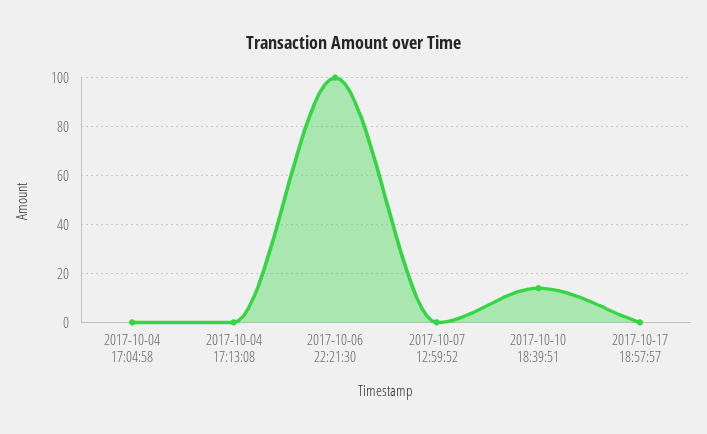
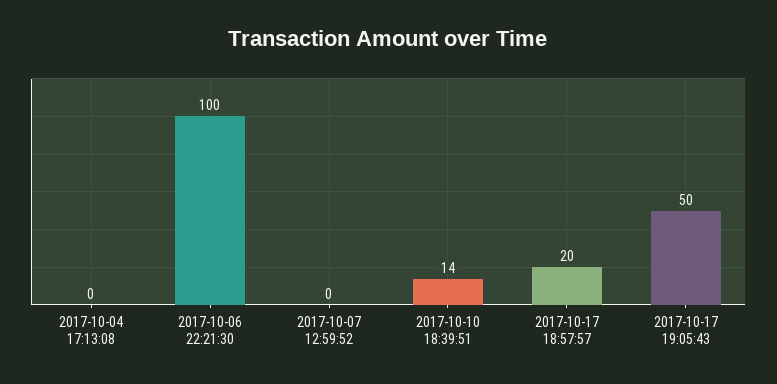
2017-10-04 17:04:58: 0 -> none
2017-10-17 18:57:57: 0 -> 20
2017-10-17 19:05:43: none -> 50

